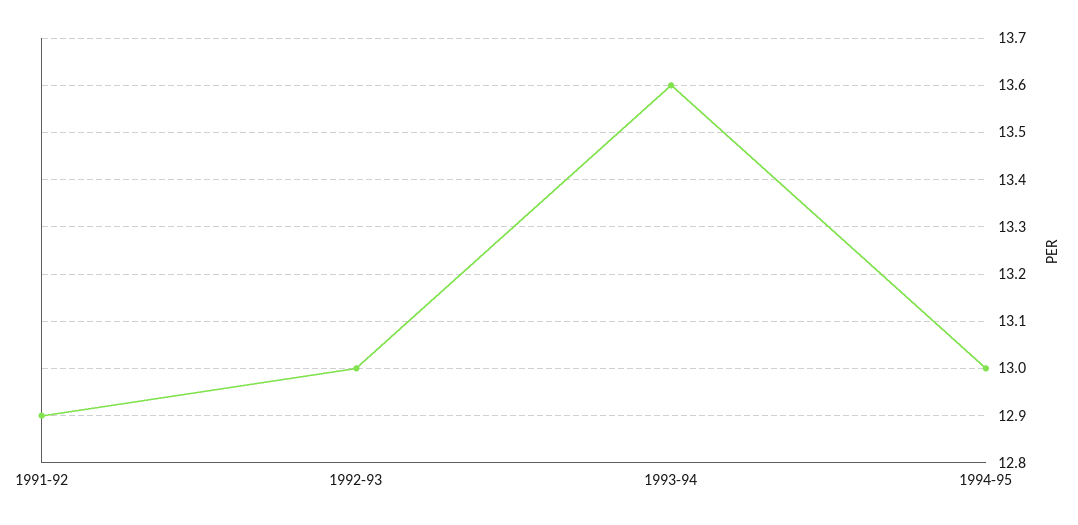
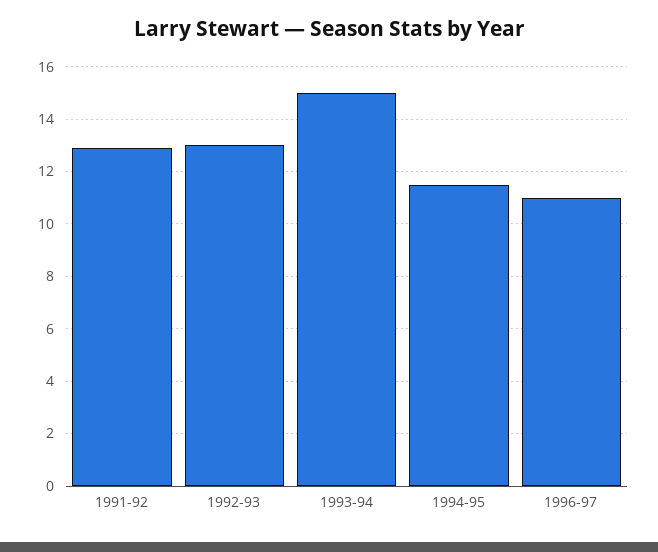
1993-94: 13.6 -> 15
1994-95: 13 -> 11.5
1996-97: none -> 11

